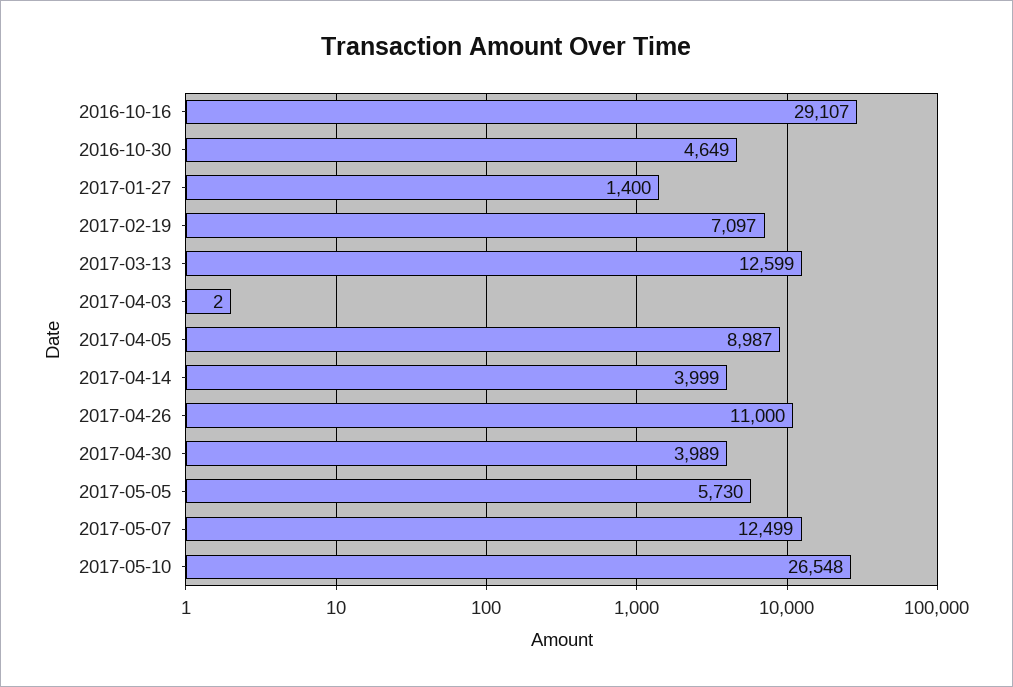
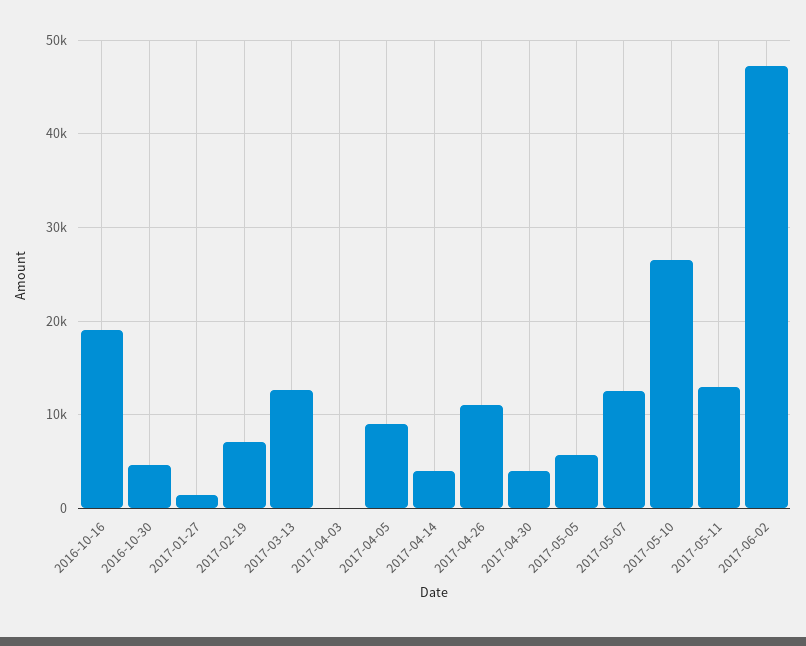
2016-10-16: 29107 -> 19000
2017-05-11: none -> 13000
2017-06-02: none -> 47000

